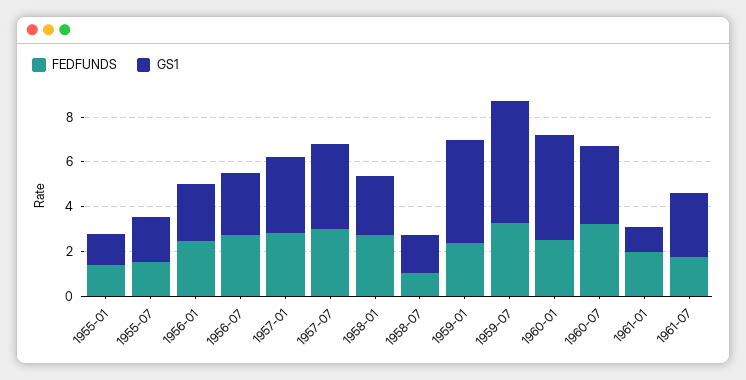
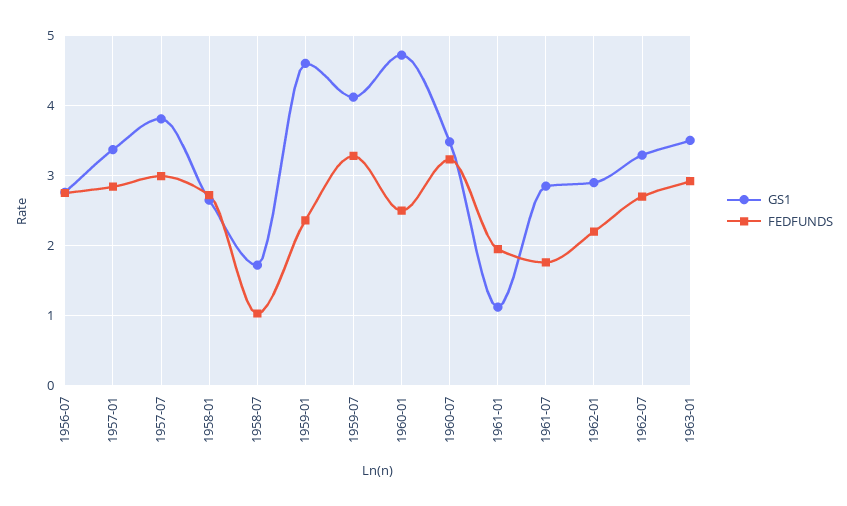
FEDFUNDS, 1955-01: 1.5 -> none
GS1, 1955-01: 1.5 -> none
FEDFUNDS, 1955-07: 1.5 -> none
GS1, 1955-07: 2 -> none
FEDFUNDS, 1956-01: 2.5 -> none
GS1, 1956-01: 2.5 -> none
GS1, 1959-07: 5.5 -> 4.1
GS1, 1962-01: none -> 2.9
FEDFUNDS, 1962-01: none -> 2.2
GS1, 1962-07: none -> 3.3
FEDFUNDS, 1962-07: none -> 2.7
GS1, 1963-01: none -> 3.5
FEDFUNDS, 1963-01: none -> 2.9

